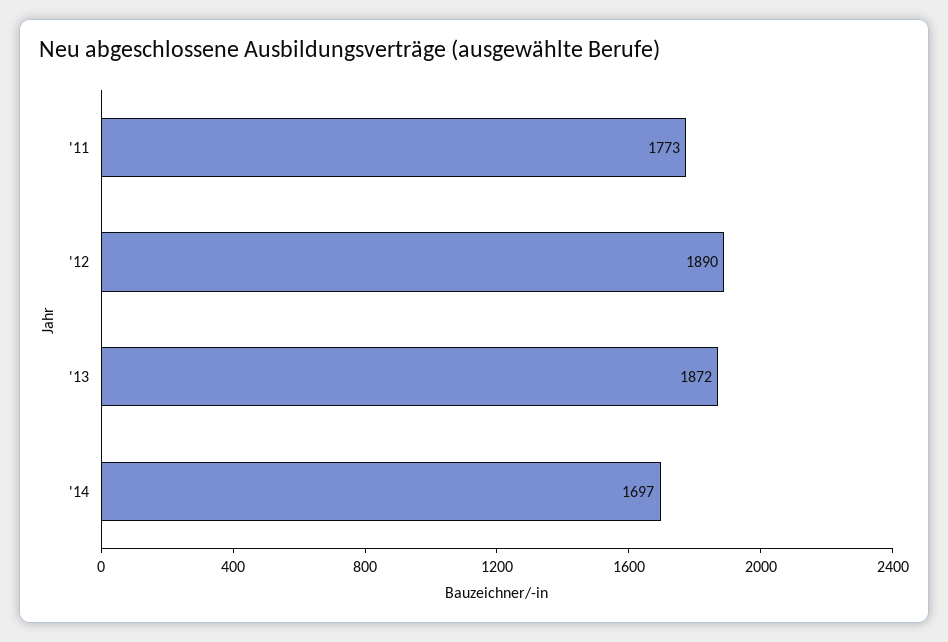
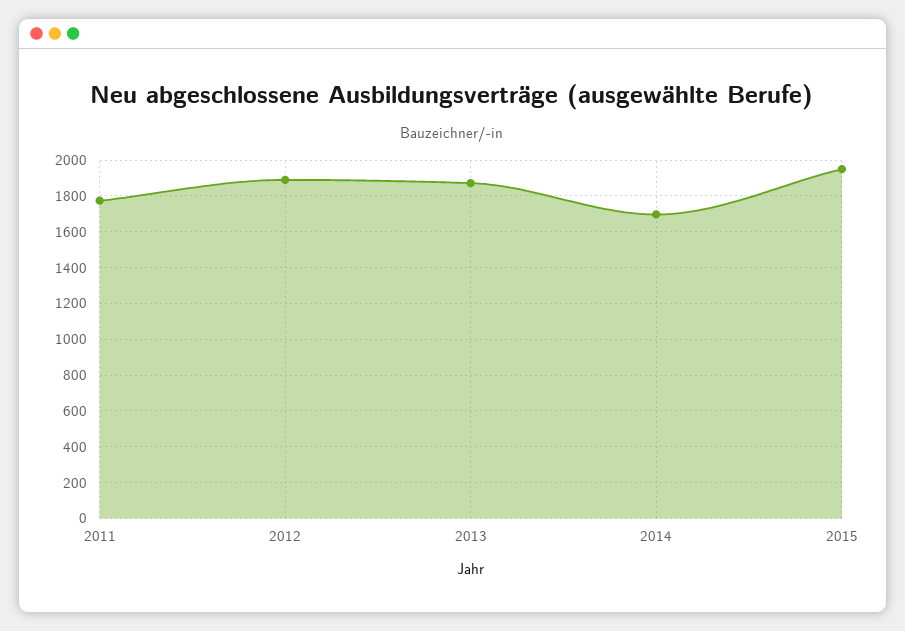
2015: none -> 1950

